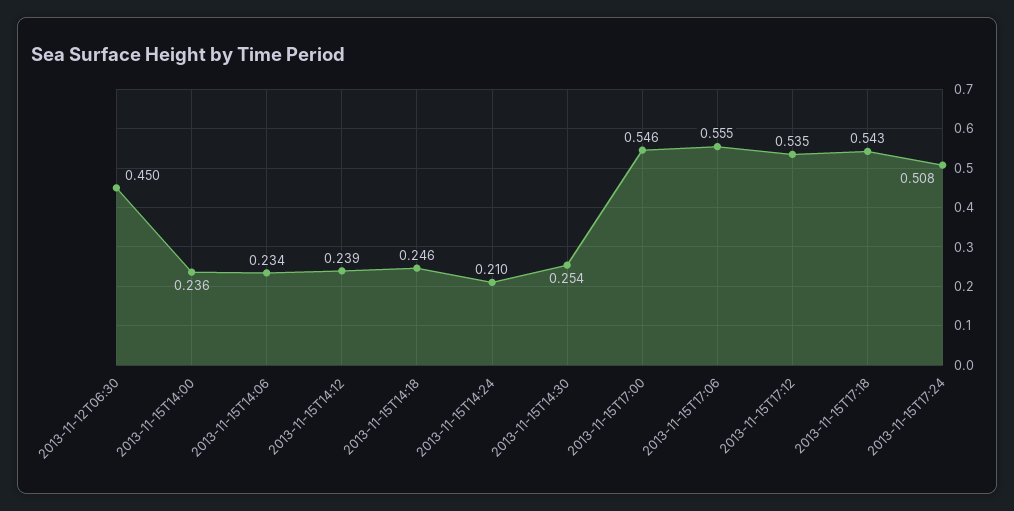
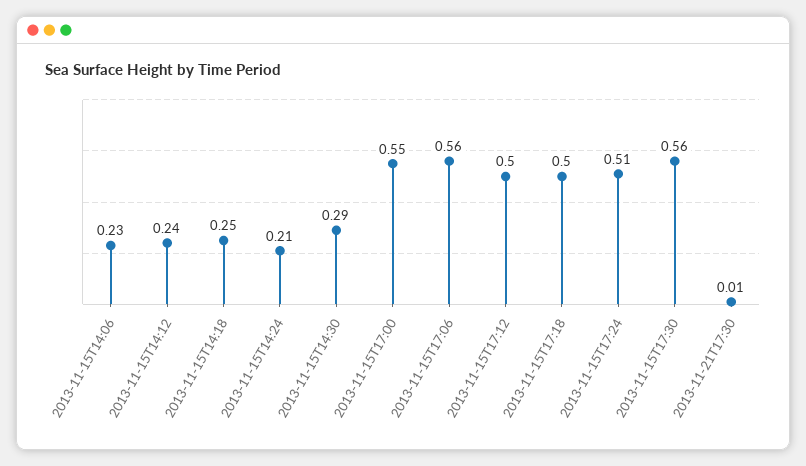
2013-11-12T06:30: 0.45 -> none
2013-11-15T14:00: 0.236 -> none
2013-11-15T14:30: 0.254 -> 0.29
2013-11-15T17:12: 0.535 -> 0.5
2013-11-15T17:18: 0.543 -> 0.5
2013-11-15T17:30: none -> 0.56
2013-11-21T17:30: none -> 0.01

